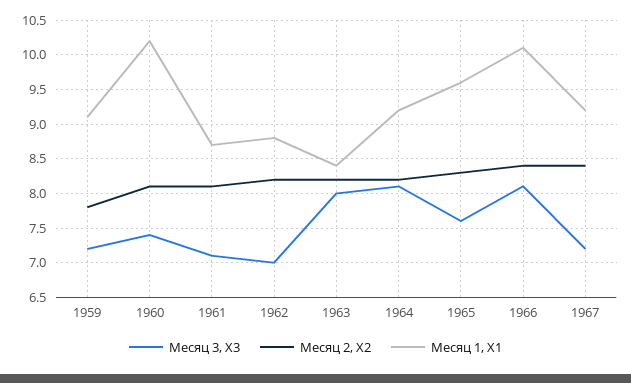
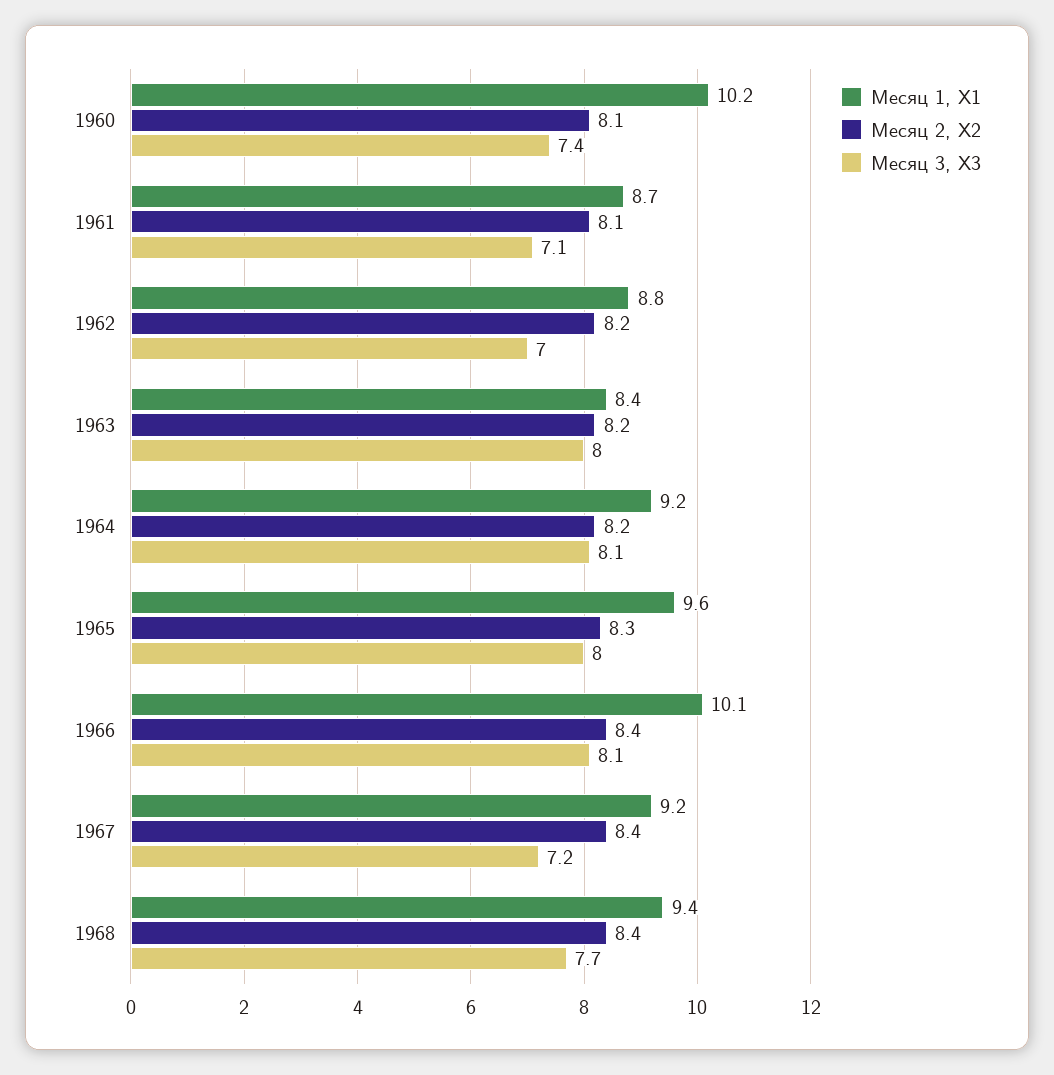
Месяц 3, Х3, 1959: 7.2 -> none
Месяц 2, Х2, 1959: 7.8 -> none
Месяц 1, Х1, 1959: 9.1 -> none
Месяц 3, Х3, 1965: 7.6 -> 8
Месяц 1, Х1, 1968: none -> 9.4
Месяц 2, Х2, 1968: none -> 8.4
Месяц 3, Х3, 1968: none -> 7.7

